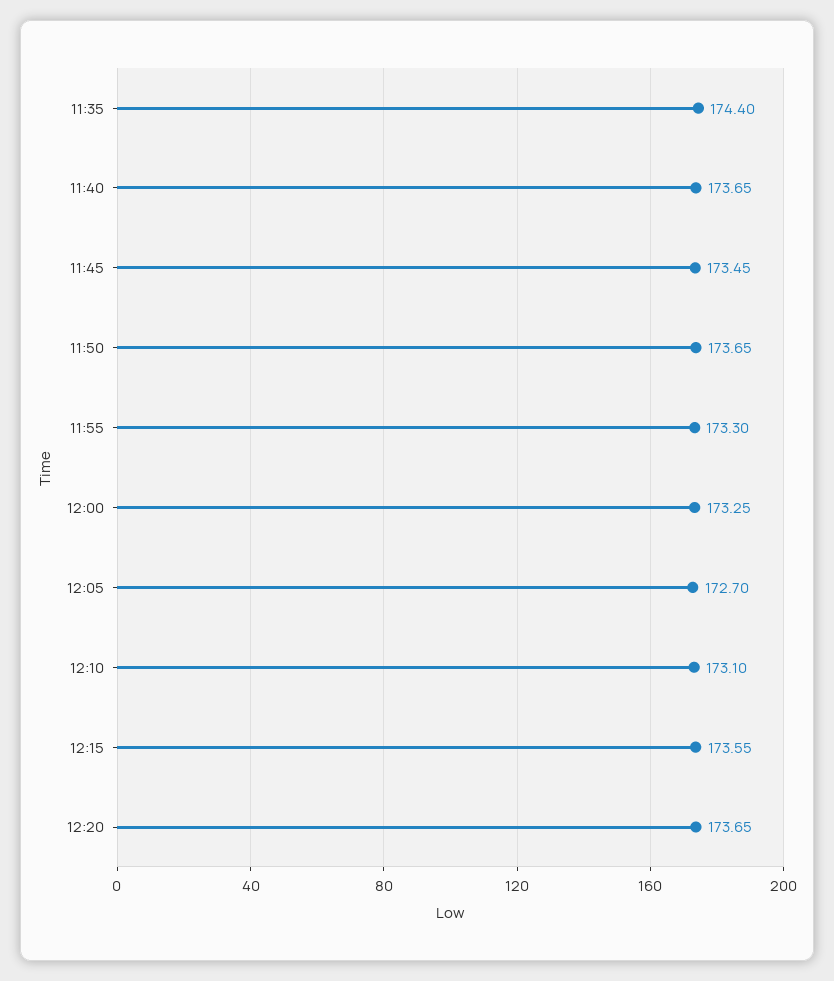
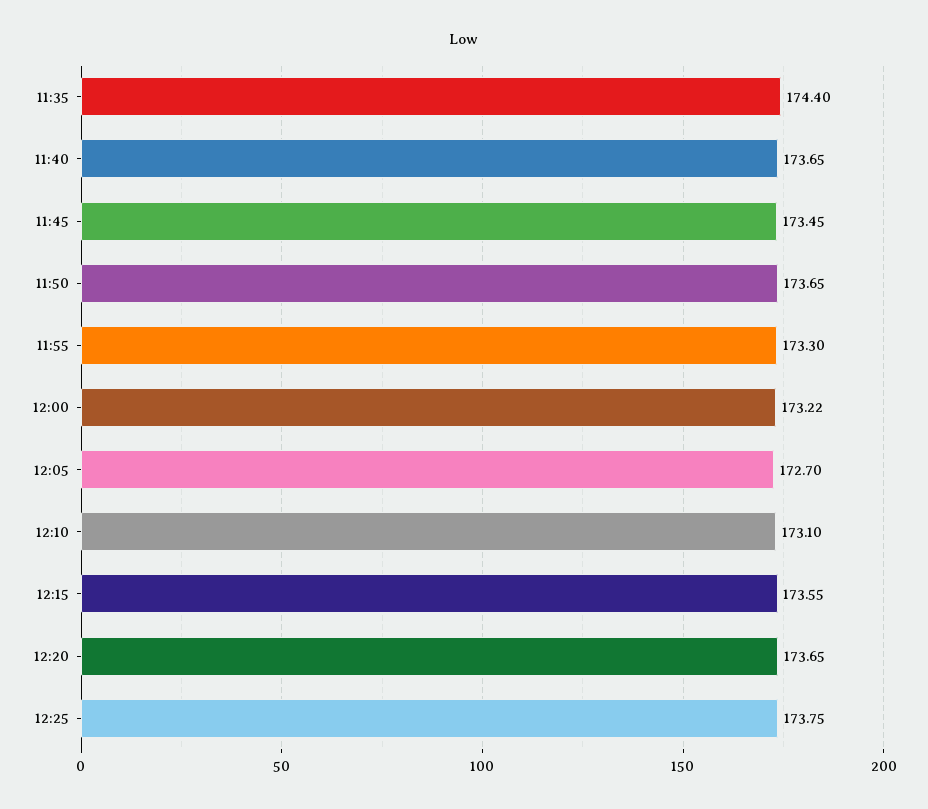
12:00: 173.25 -> 173.22
12:25: none -> 173.75

